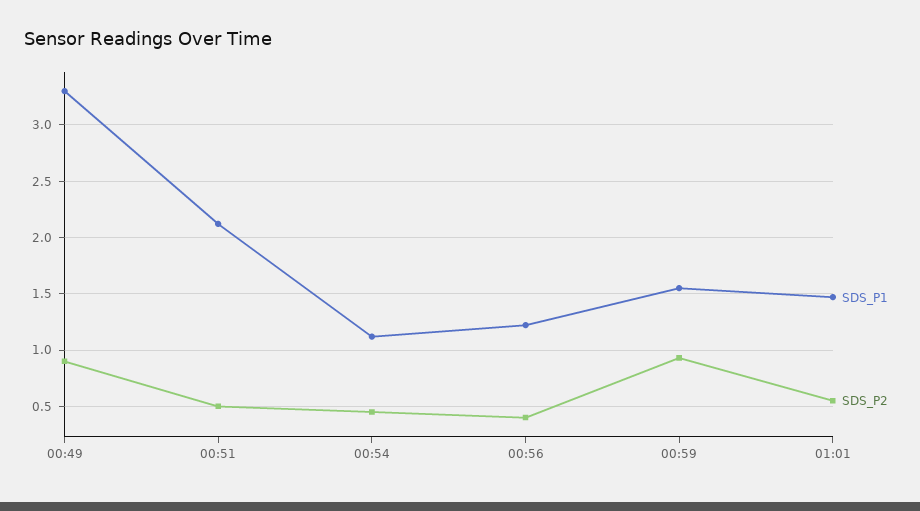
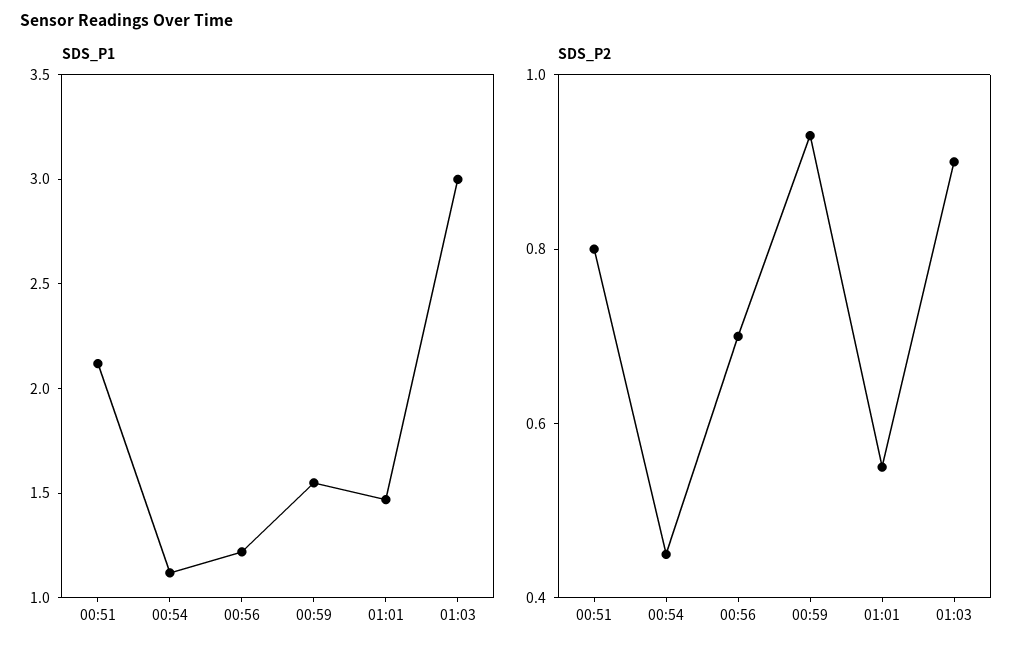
SDS_P1, 00:49: 3.3 -> none
SDS_P2, 00:49: 0.9 -> none
SDS_P2, 00:51: 0.5 -> 0.8
SDS_P2, 00:56: 0.4 -> 0.7
SDS_P1, 01:03: none -> 3
SDS_P2, 01:03: none -> 0.9

